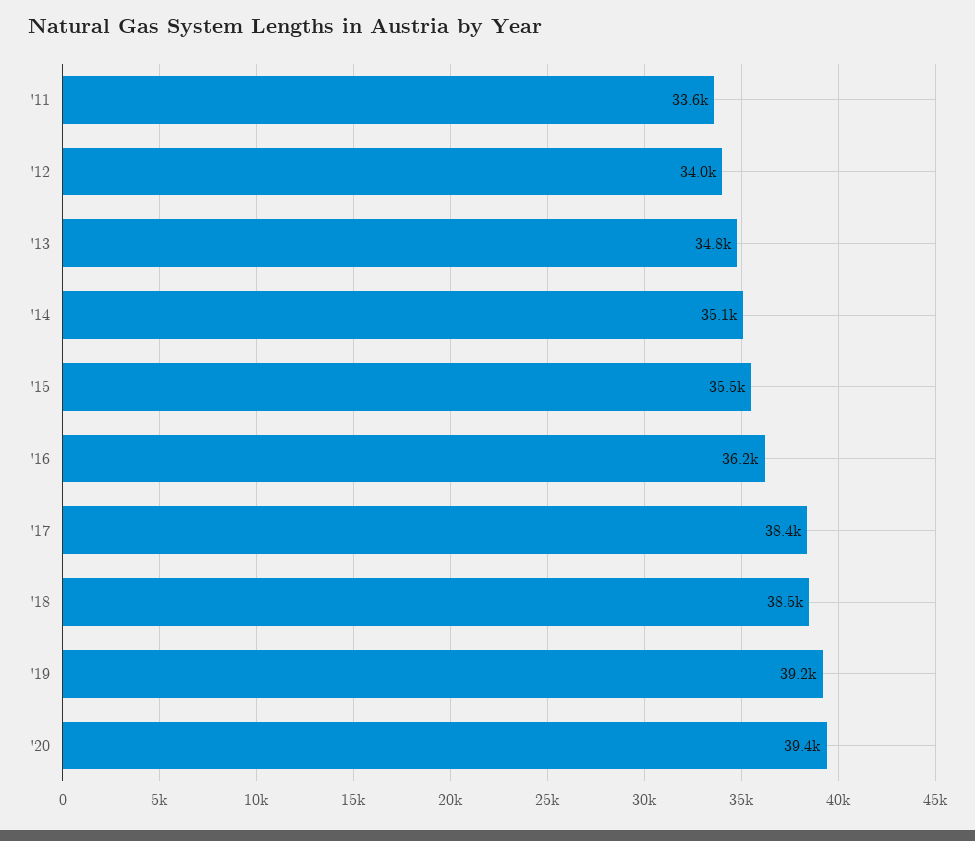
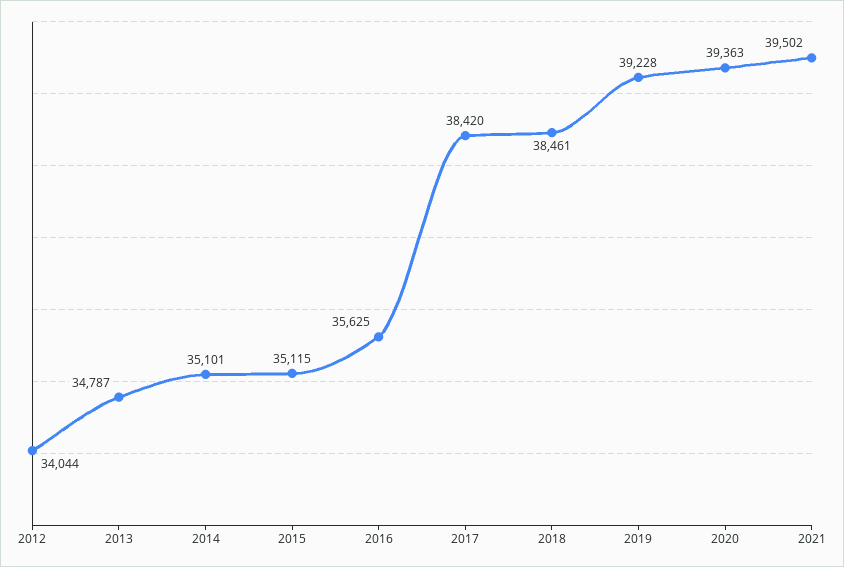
'11: 33600 -> none
'15: 35500 -> 35115
'16: 36200 -> 35625
2021: none -> 39502

